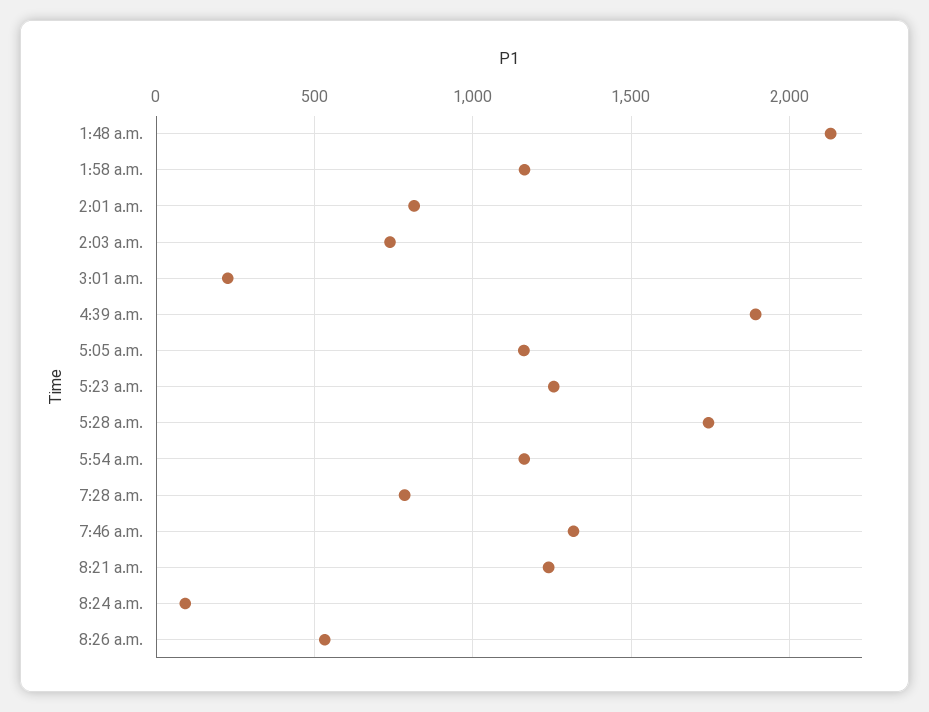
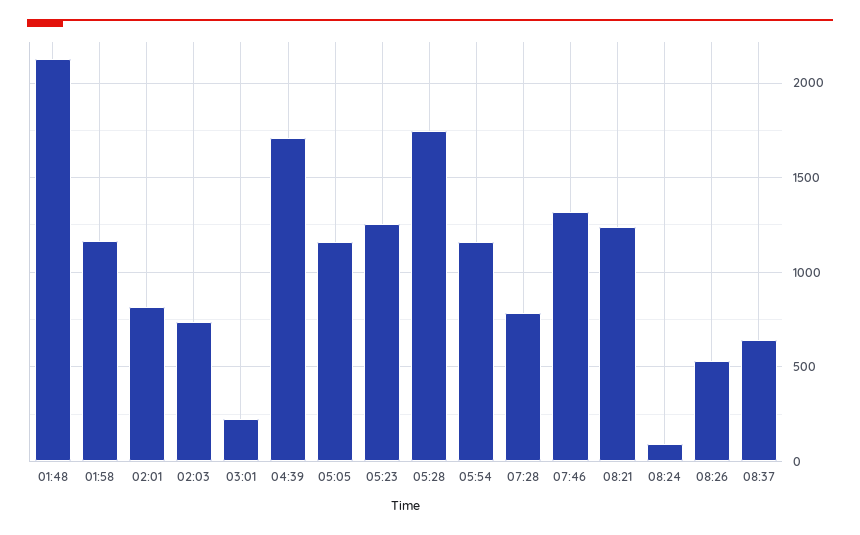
4:39 a.m.: 1900 -> 1700
08:37: none -> 650

